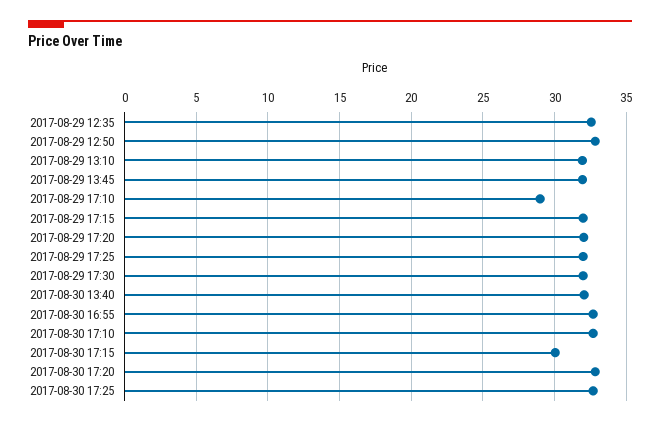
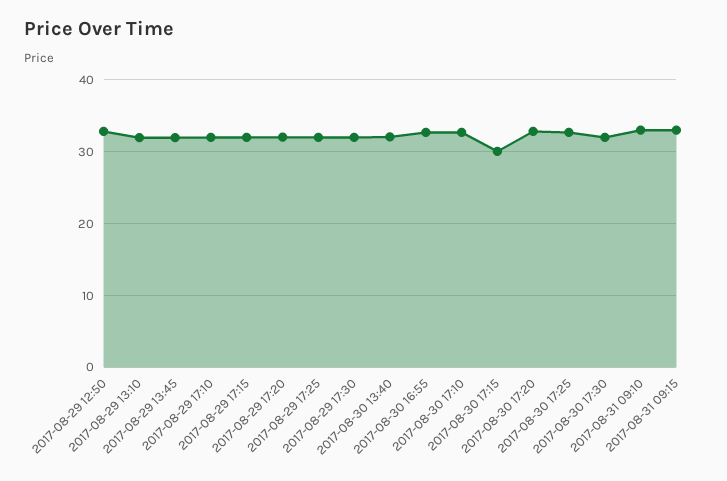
2017-08-29 12:35: 32.5 -> none
2017-08-29 17:10: 29 -> 32
2017-08-30 17:30: none -> 32
2017-08-31 09:10: none -> 33
2017-08-31 09:15: none -> 33

